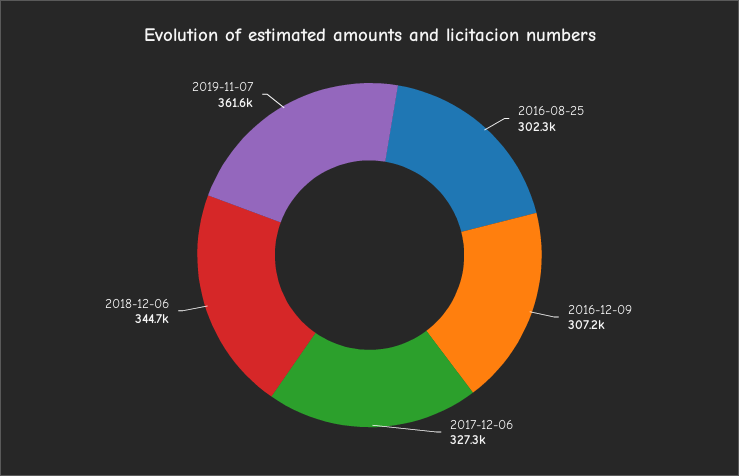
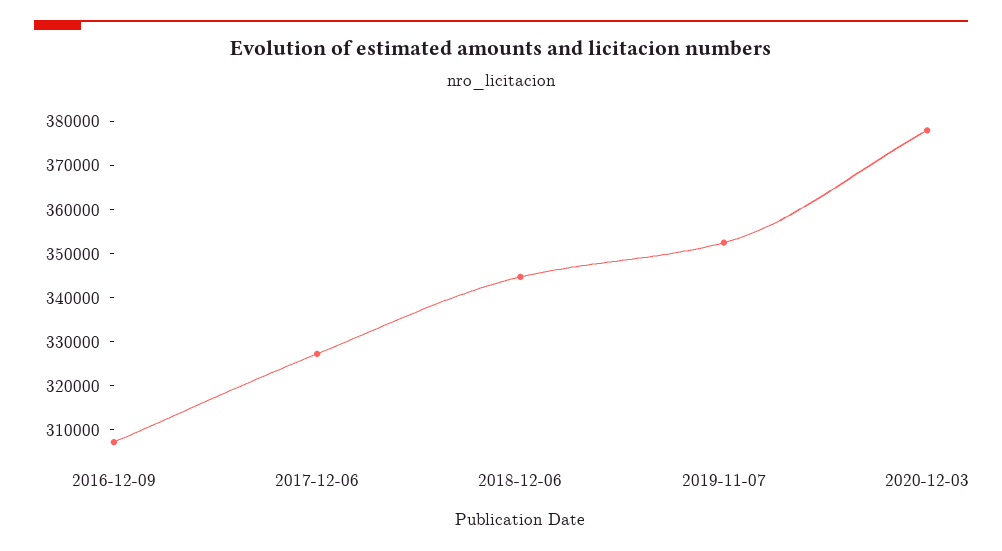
2016-08-25: 302300 -> none
2019-11-07: 361600 -> 352000
2020-12-03: none -> 378000

